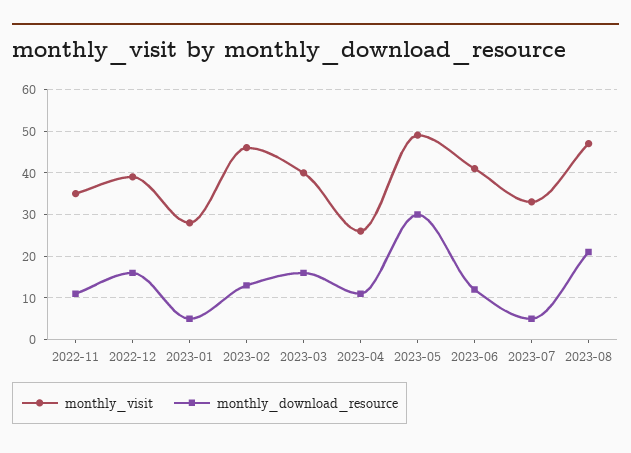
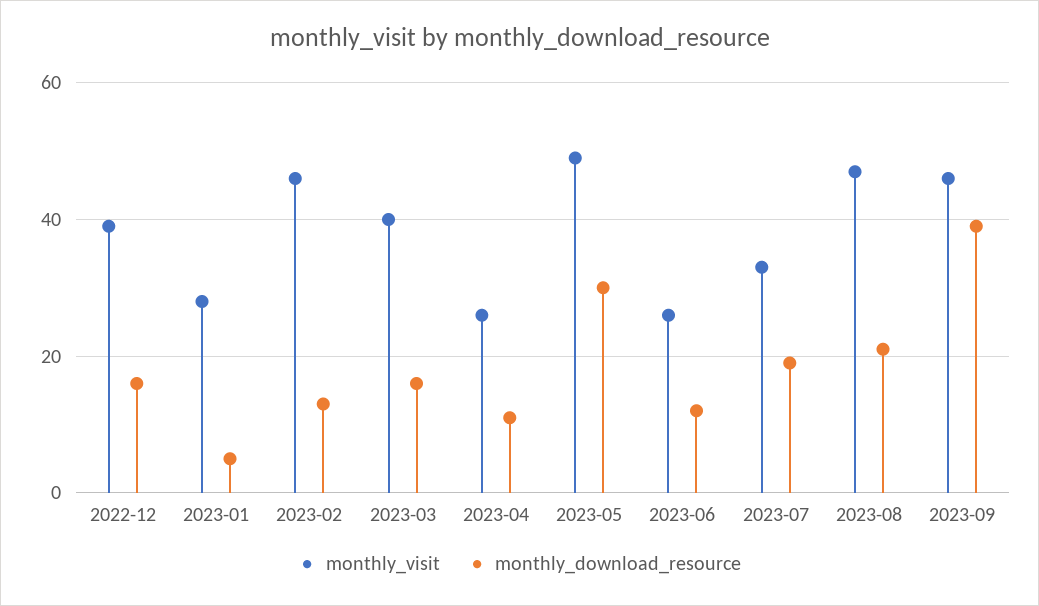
monthly_visit, 2022-11: 35 -> none
monthly_download_resource, 2022-11: 10 -> none
monthly_visit, 2023-06: 40 -> 25
monthly_download_resource, 2023-07: 5 -> 20
monthly_visit, 2023-09: none -> 45
monthly_download_resource, 2023-09: none -> 40

